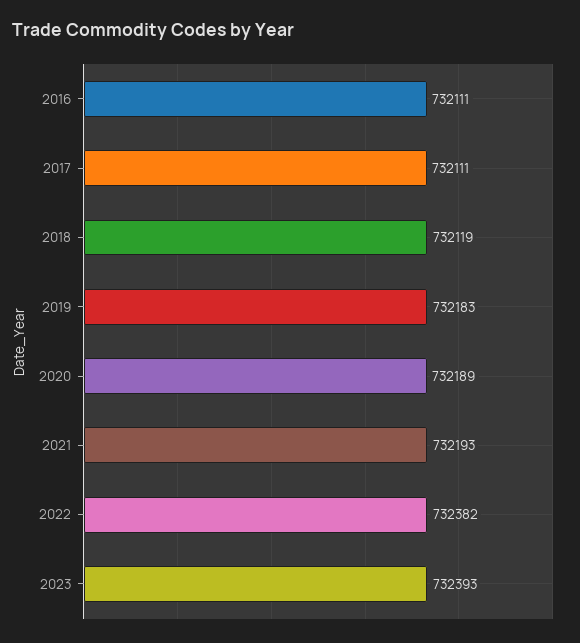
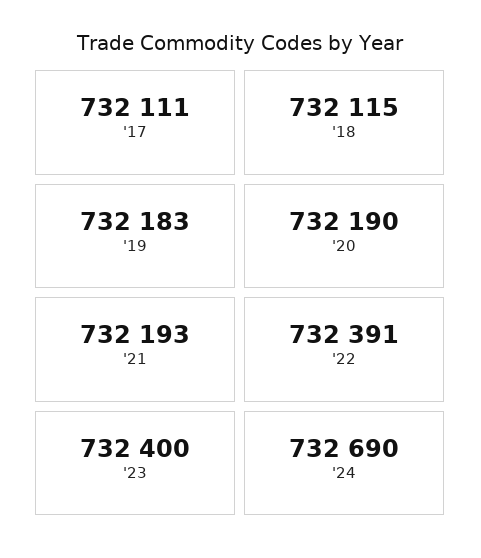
2016: 732111 -> none
2018: 732119 -> 732115
2020: 732189 -> 732190
2022: 732382 -> 732391
2023: 732393 -> 732400
'24: none -> 732690

